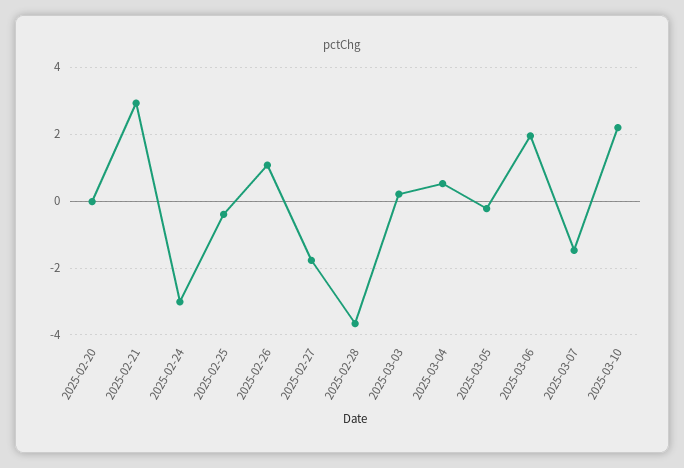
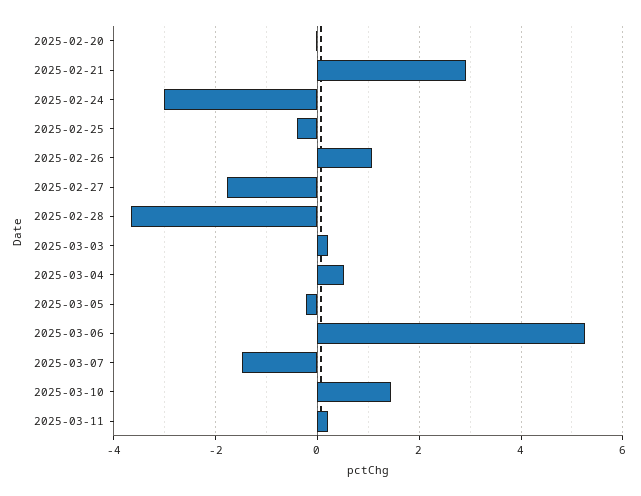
2025-03-06: 2 -> 5.2
2025-03-10: 2.2 -> 1.4
2025-03-11: none -> 0.2

